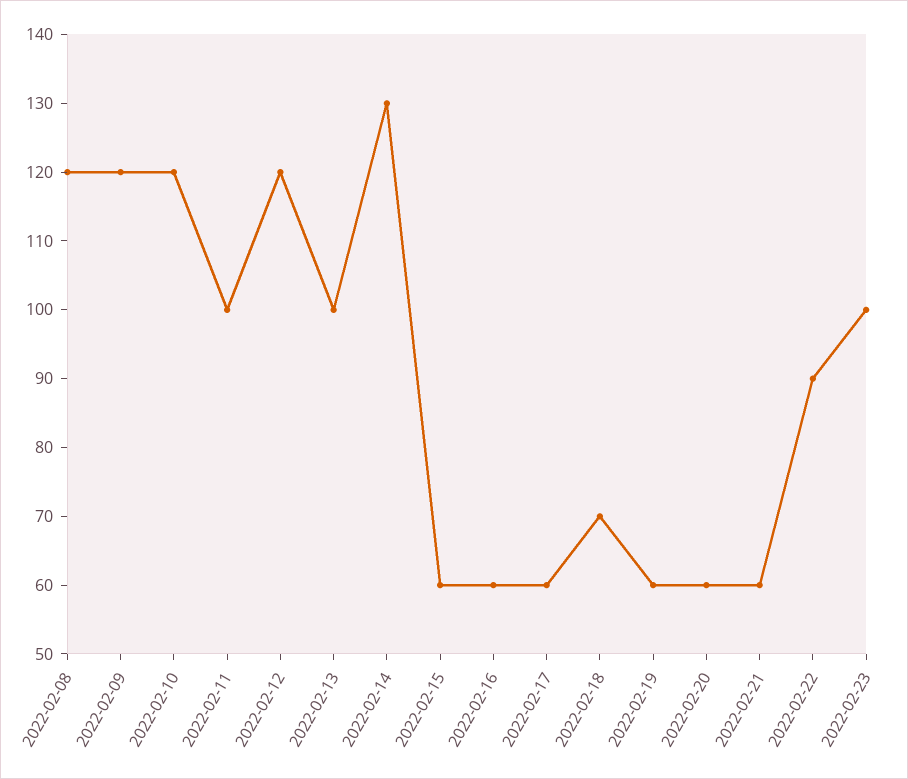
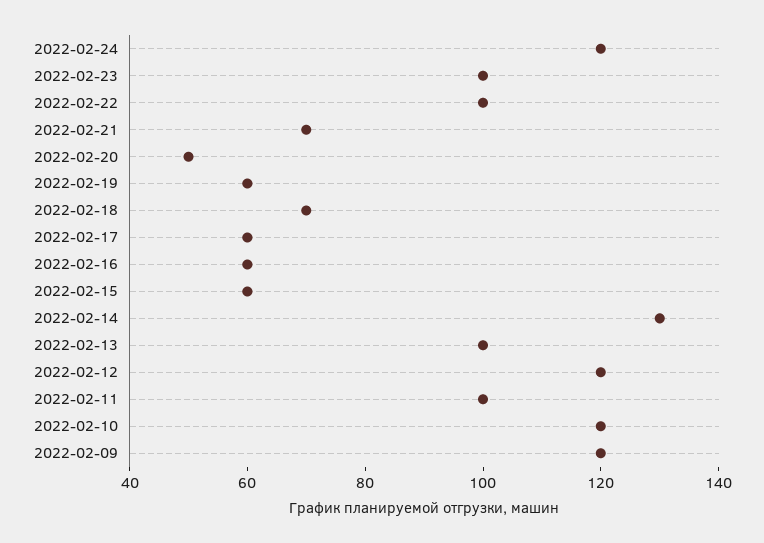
2022-02-08: 120 -> none
2022-02-20: 60 -> 50
2022-02-21: 60 -> 70
2022-02-22: 90 -> 100
2022-02-24: none -> 120

